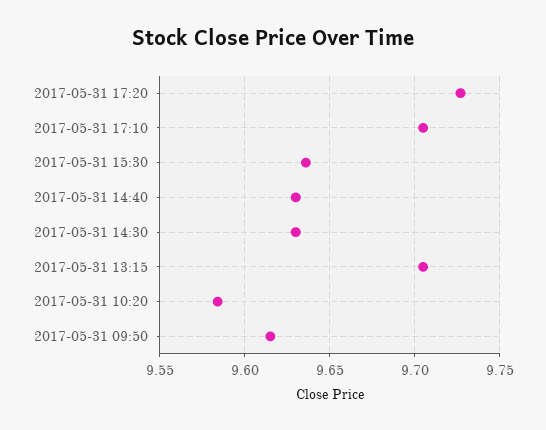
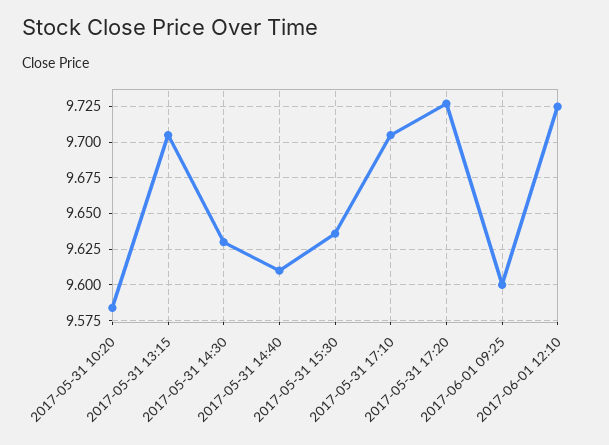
2017-05-31 14:40: 9.63 -> 9.61
2017-05-31 09:50: 9.615 -> none
2017-06-01 09:25: none -> 9.6
2017-06-01 12:10: none -> 9.725

